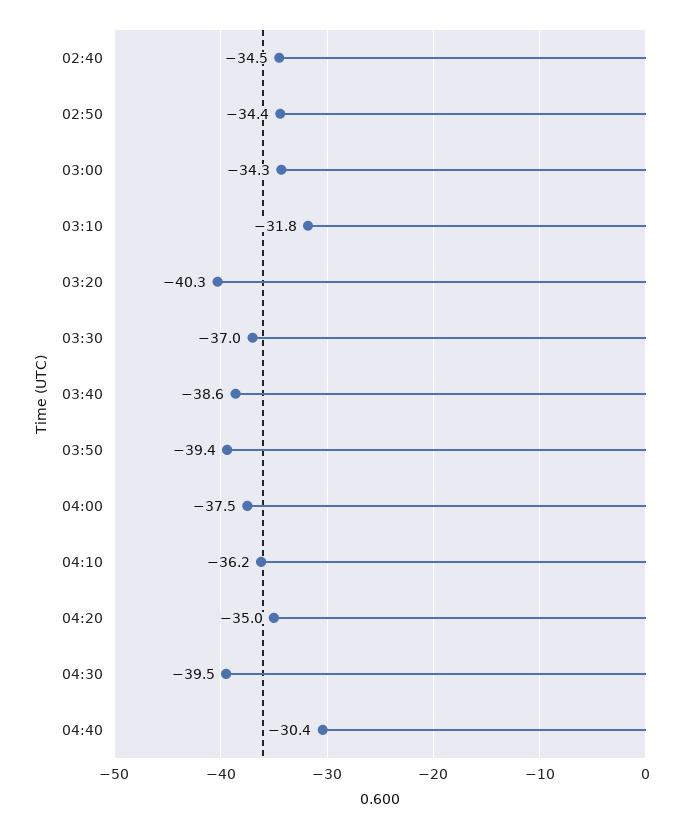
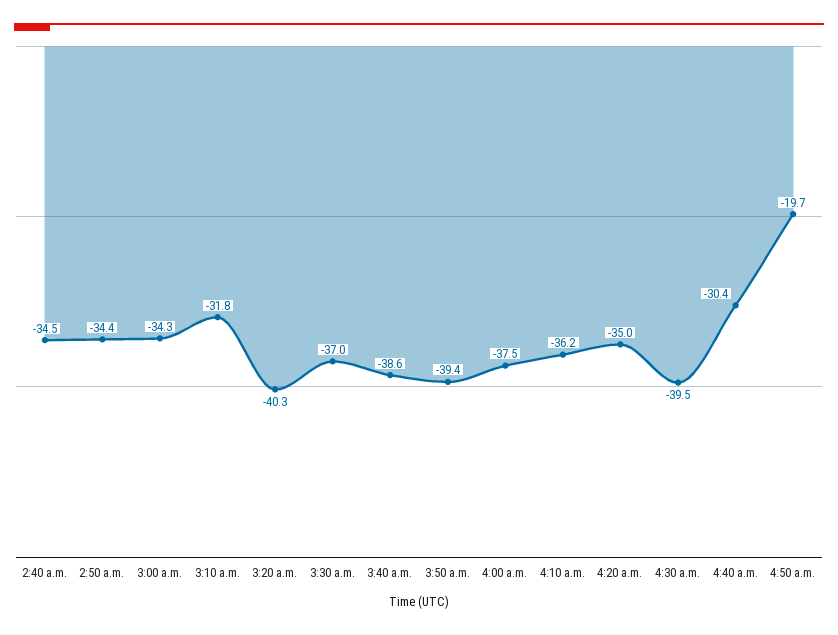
4:50 a.m.: none -> -19.7

